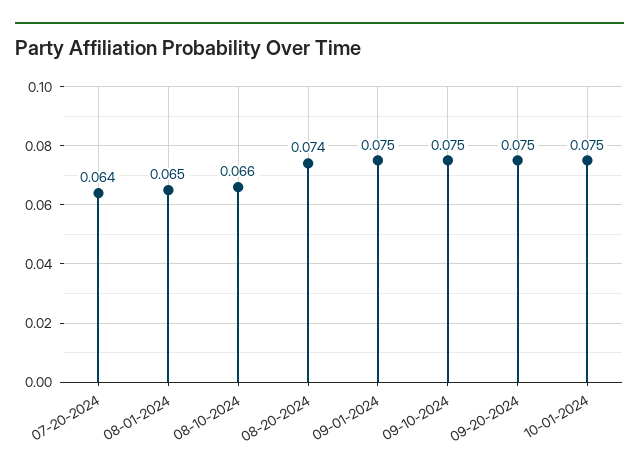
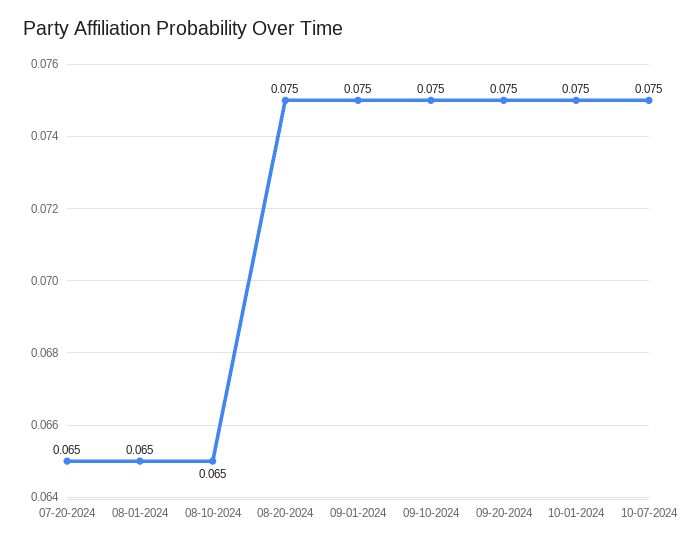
07-20-2024: 0.064 -> 0.065
08-10-2024: 0.066 -> 0.065
08-20-2024: 0.074 -> 0.075
10-07-2024: none -> 0.075

